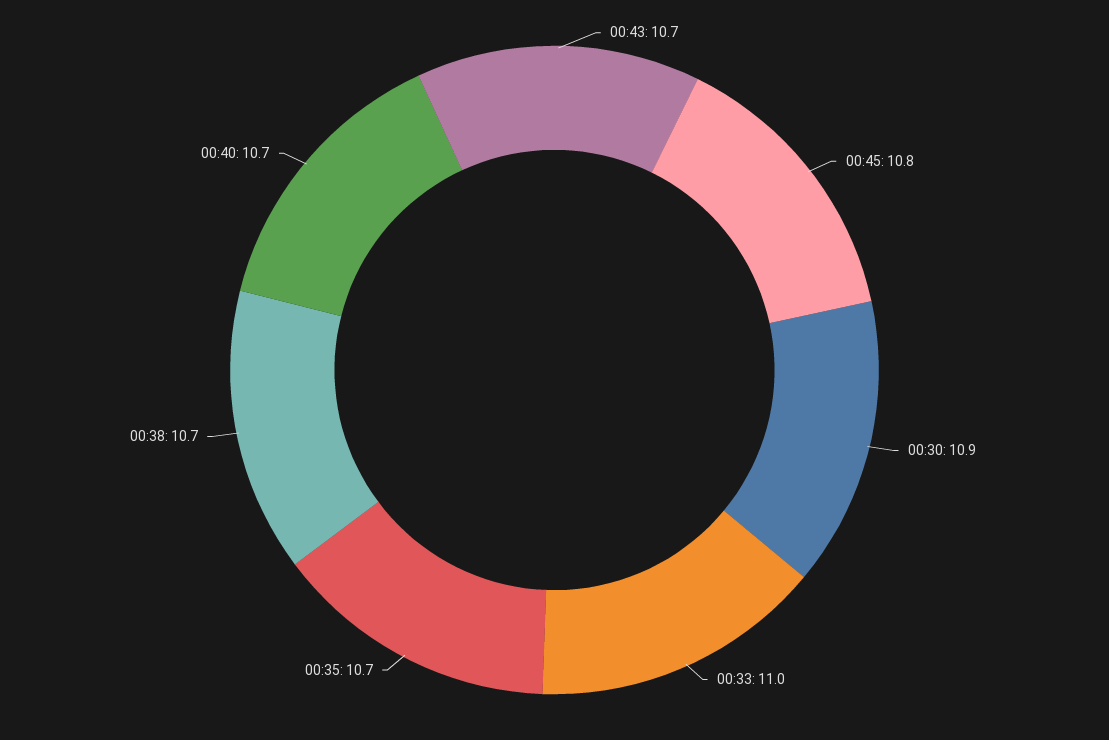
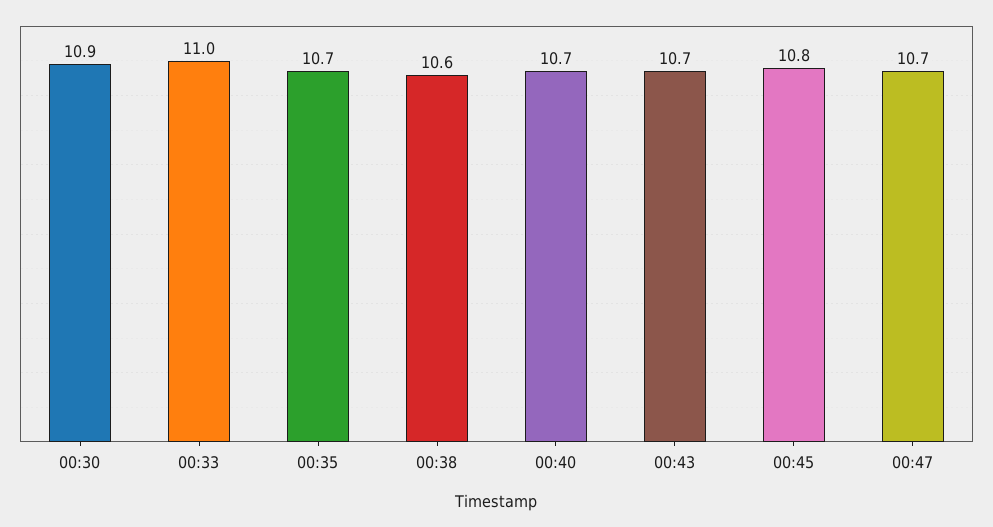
00:38: 10.7 -> 10.6
00:47: none -> 10.7

